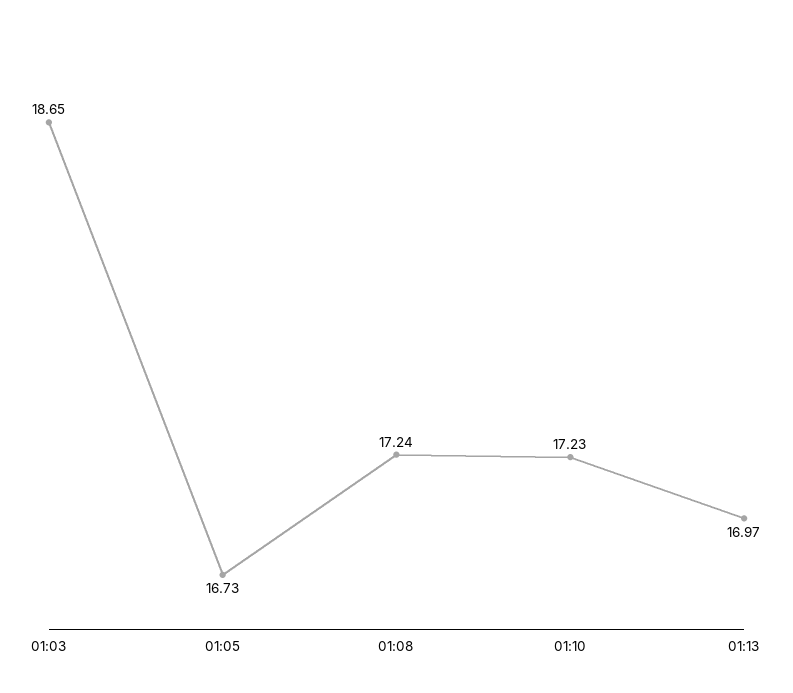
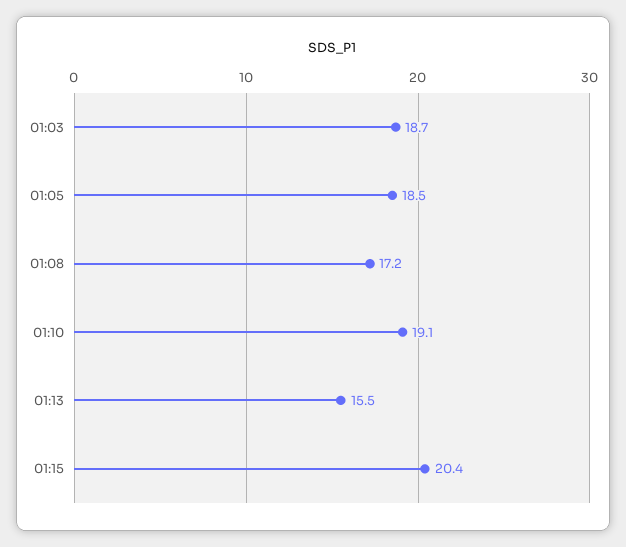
01:05: 16.73 -> 18.5
01:10: 17.23 -> 19.1
01:13: 16.97 -> 15.5
01:15: none -> 20.4

